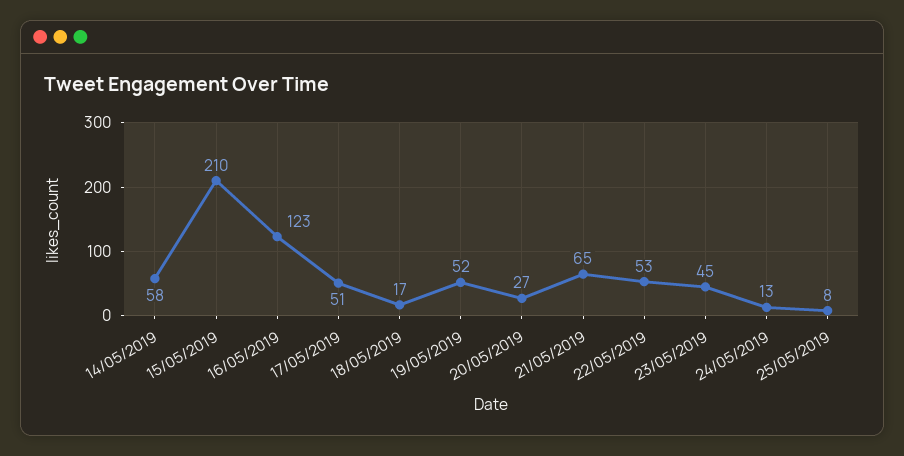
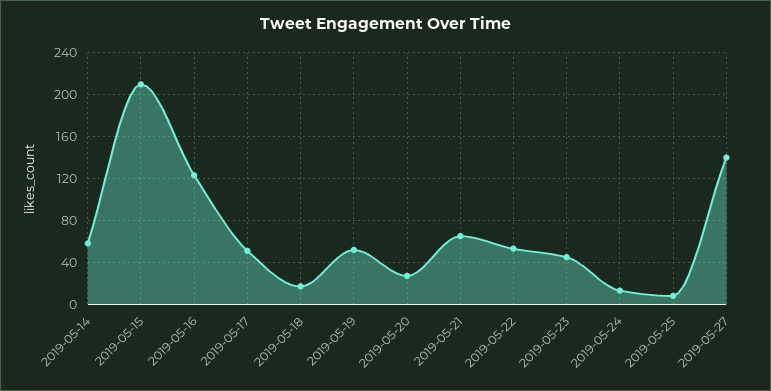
2019-05-27: none -> 140

